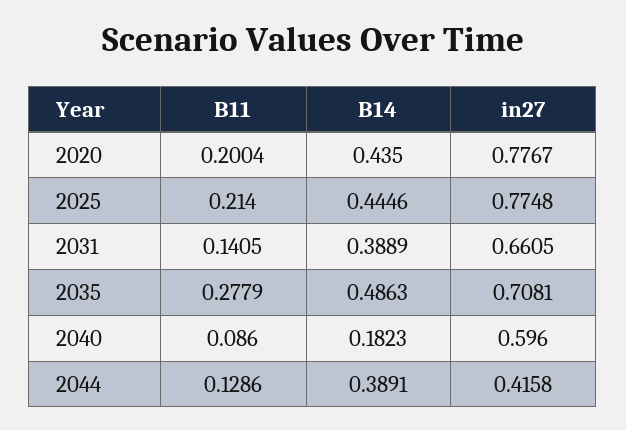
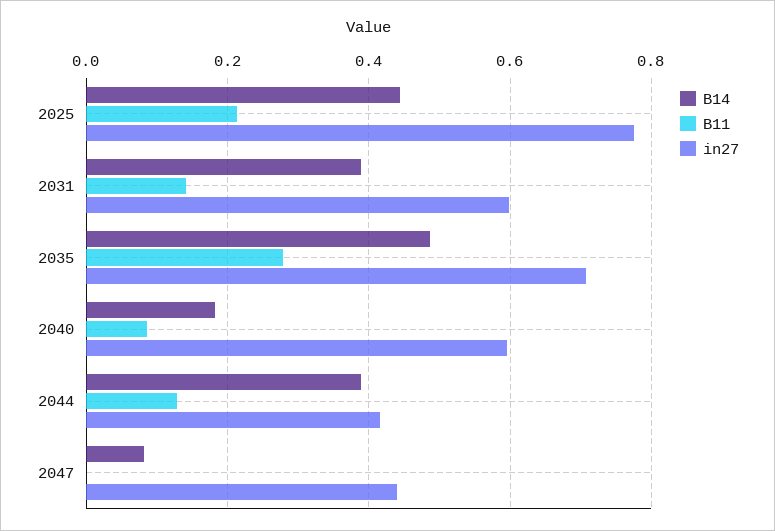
B11, 2020: 0.2004 -> none
B14, 2020: 0.435 -> none
in27, 2020: 0.7767 -> none
in27, 2031: 0.6605 -> 0.6
B14, 2047: none -> 0.08
B11, 2047: none -> 0
in27, 2047: none -> 0.44

